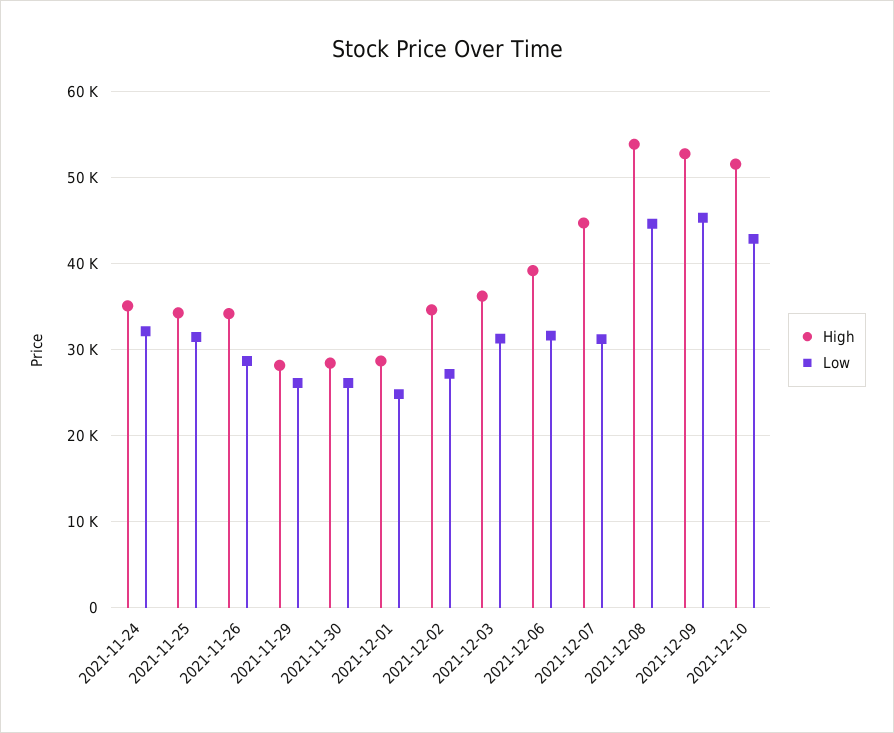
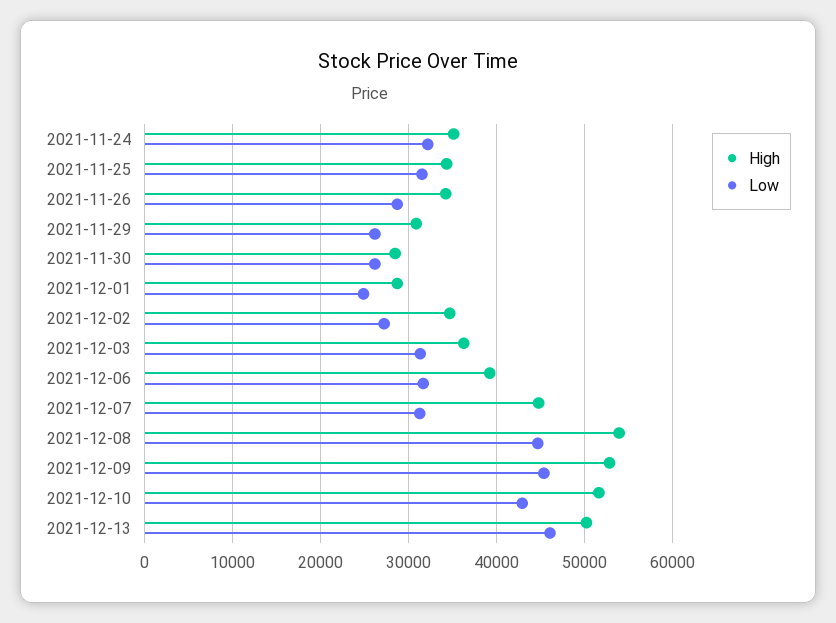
High, 2021-11-29: 28000 -> 31000
High, 2021-12-13: none -> 50000
Low, 2021-12-13: none -> 46000

